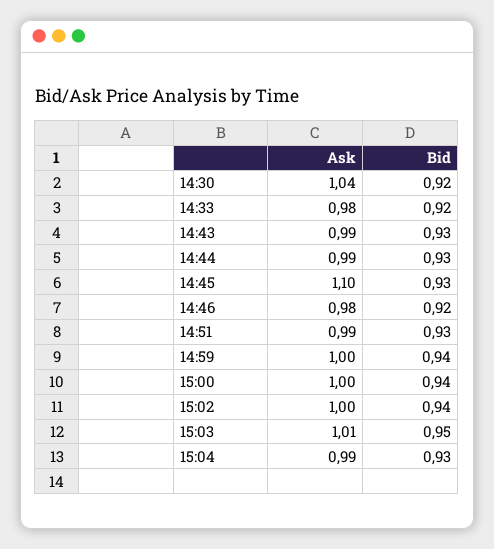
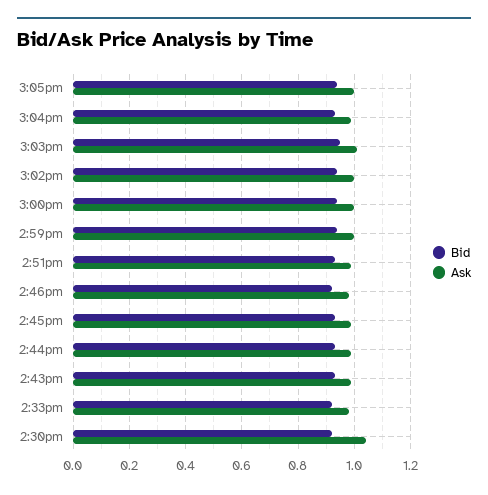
Ask, 14:45: 1.1 -> 1
Bid, 3:05pm: none -> 0.95
Ask, 3:05pm: none -> 1

